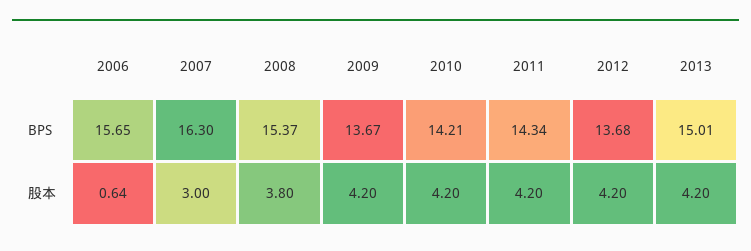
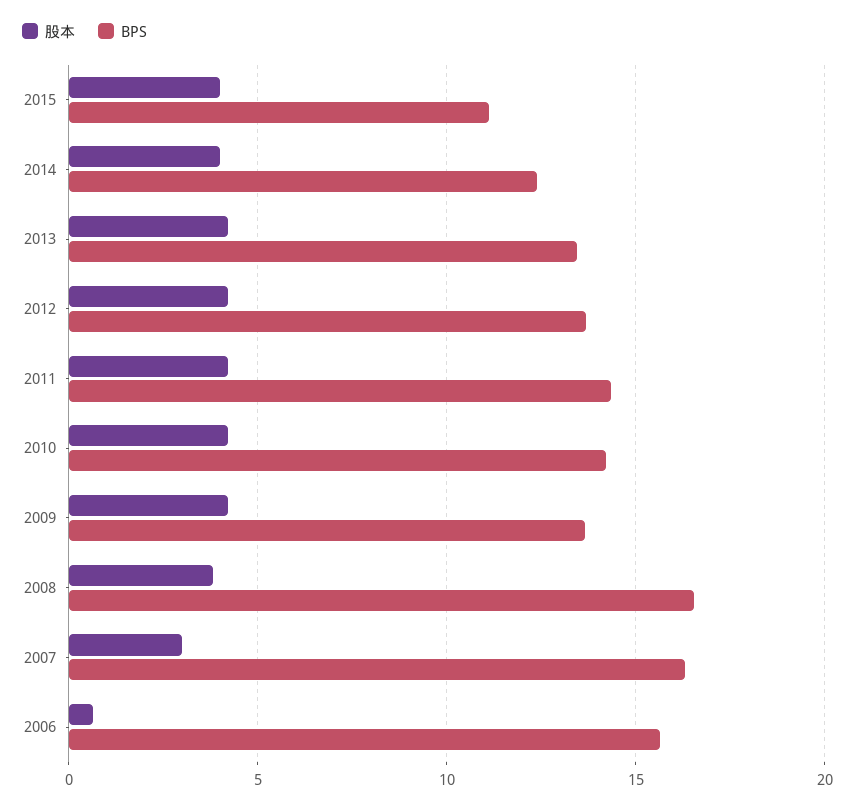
BPS, 2008: 15.37 -> 16.5
BPS, 2013: 15.01 -> 13.5
股本, 2015: none -> 4
BPS, 2015: none -> 11
股本, 2014: none -> 4
BPS, 2014: none -> 12.5

